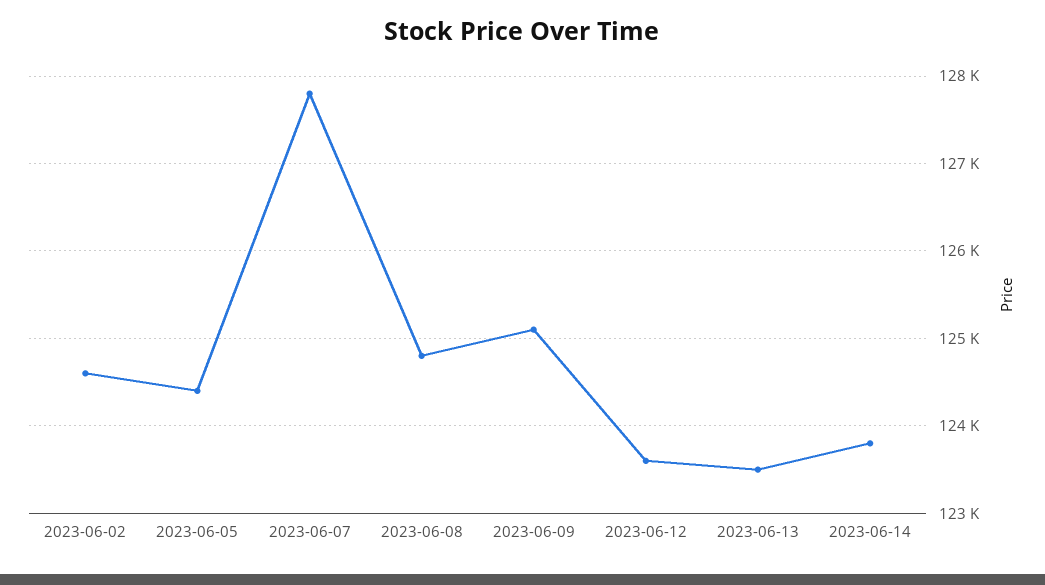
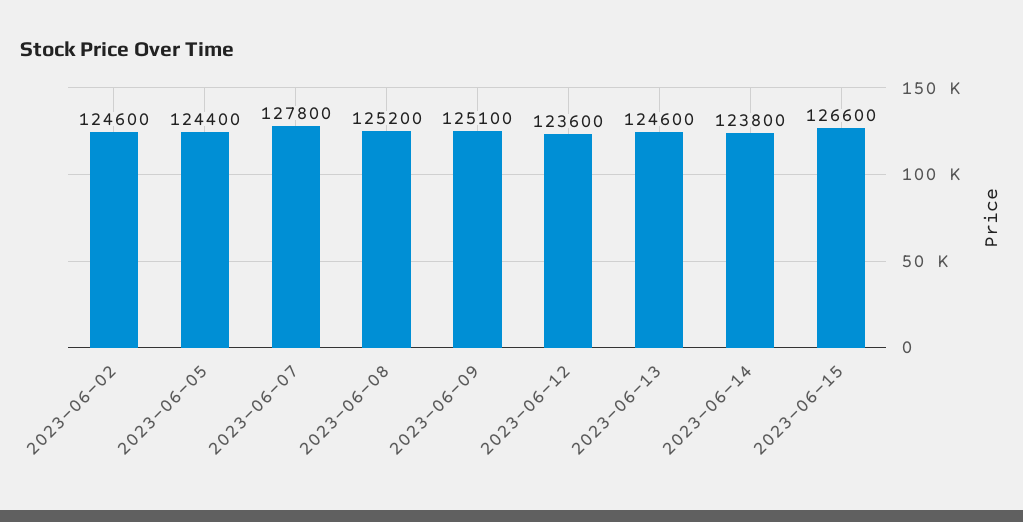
2023-06-08: 124800 -> 125200
2023-06-13: 123500 -> 124600
2023-06-15: none -> 126600

